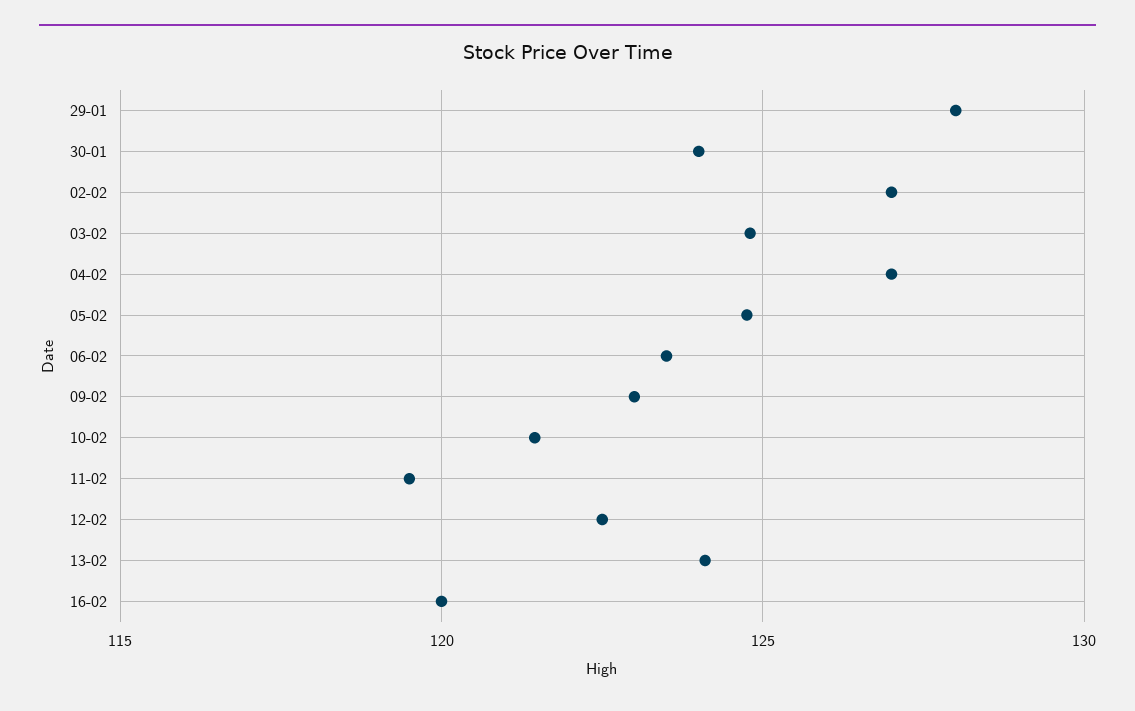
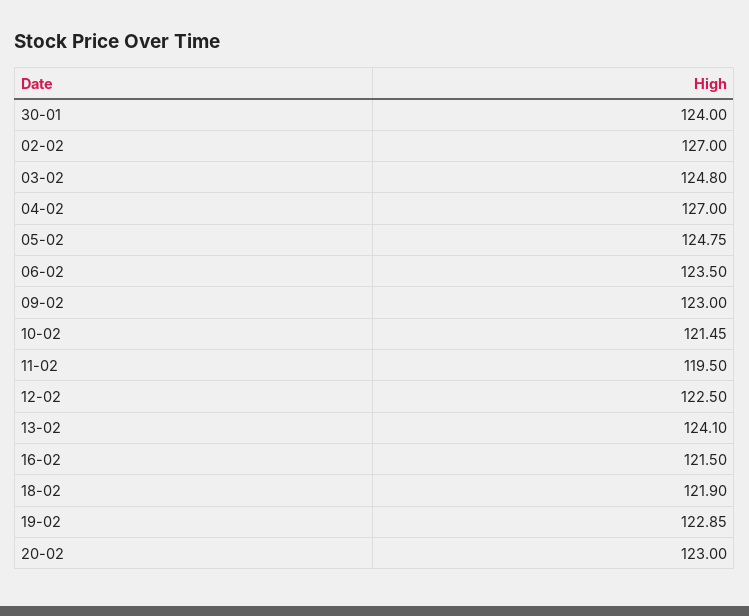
29-01: 128 -> none
16-02: 120 -> 121.5
18-02: none -> 121.9
19-02: none -> 122.85
20-02: none -> 123

